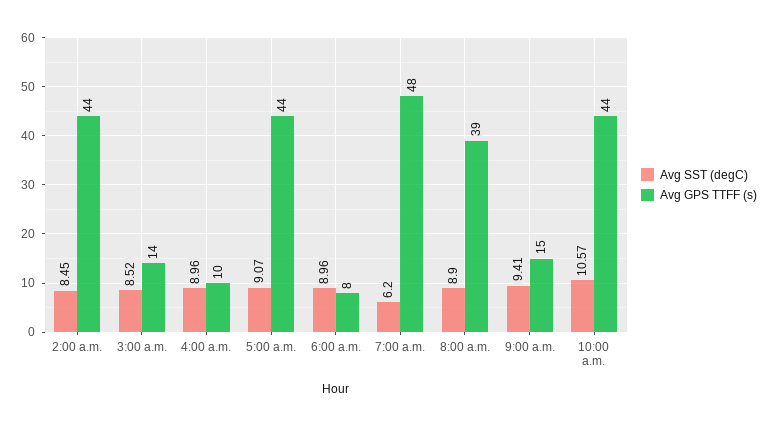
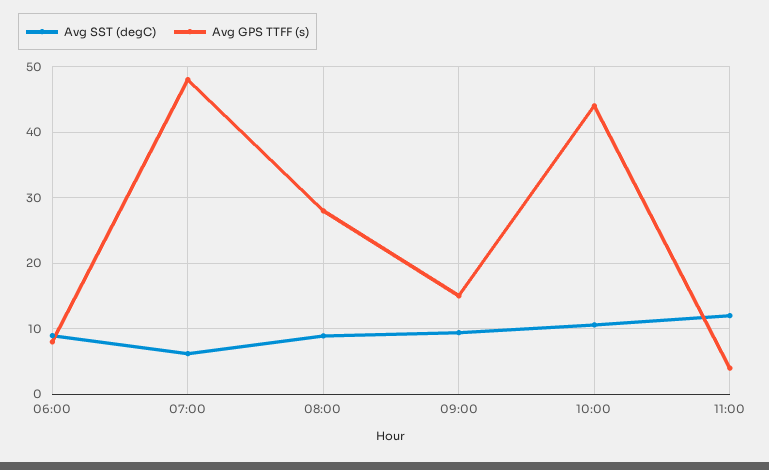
Avg SST (degC), 2:00 a.m.: 8.45 -> none
Avg GPS TTFF (s), 2:00 a.m.: 44 -> none
Avg SST (degC), 3:00 a.m.: 8.52 -> none
Avg GPS TTFF (s), 3:00 a.m.: 14 -> none
Avg SST (degC), 4:00 a.m.: 8.96 -> none
Avg GPS TTFF (s), 4:00 a.m.: 10 -> none
Avg SST (degC), 5:00 a.m.: 9.07 -> none
Avg GPS TTFF (s), 5:00 a.m.: 44 -> none
Avg GPS TTFF (s), 8:00 a.m.: 39 -> 28
Avg SST (degC), 11:00: none -> 12
Avg GPS TTFF (s), 11:00: none -> 4

